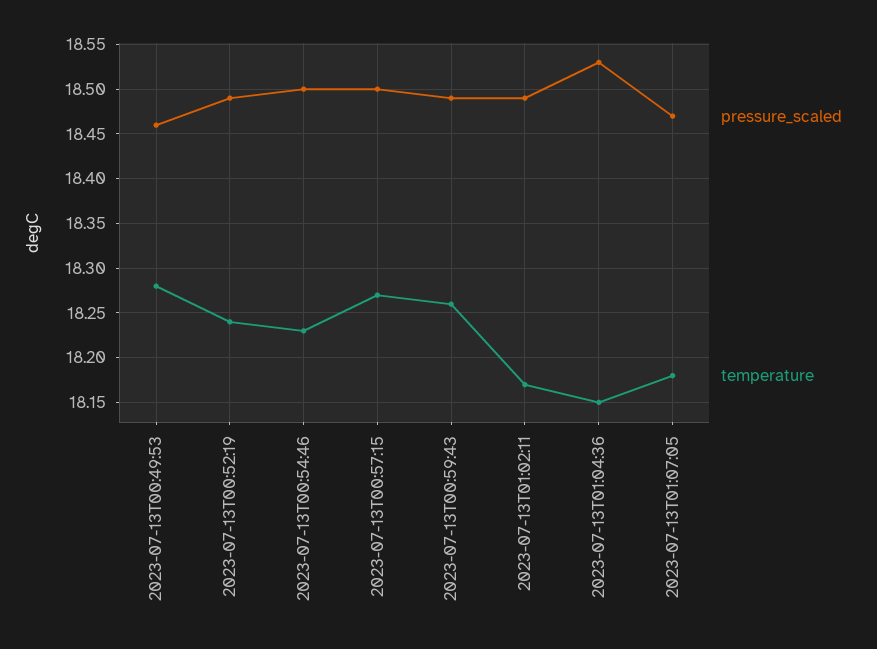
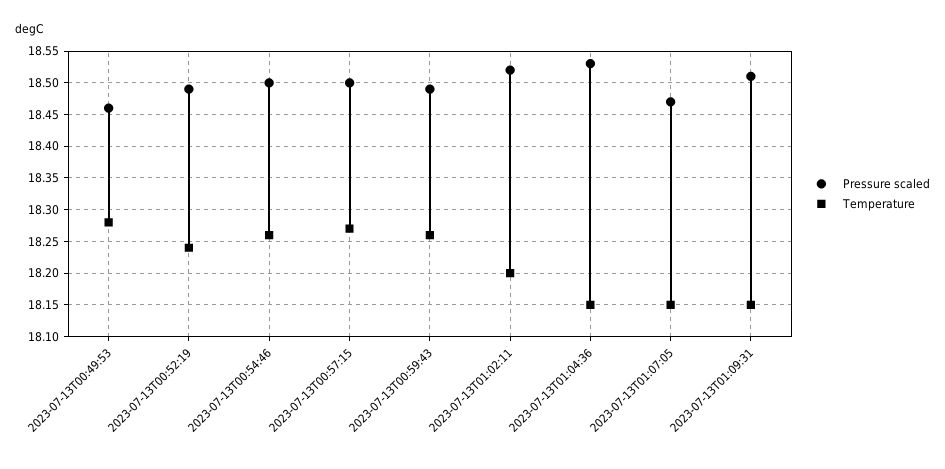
temperature, 2023-07-13T00:54:46: 18.23 -> 18.26
pressure_scaled, 2023-07-13T01:02:11: 18.49 -> 18.52
temperature, 2023-07-13T01:02:11: 18.17 -> 18.2
temperature, 2023-07-13T01:07:05: 18.18 -> 18.15
pressure_scaled, 2023-07-13T01:09:31: none -> 18.51
temperature, 2023-07-13T01:09:31: none -> 18.15

